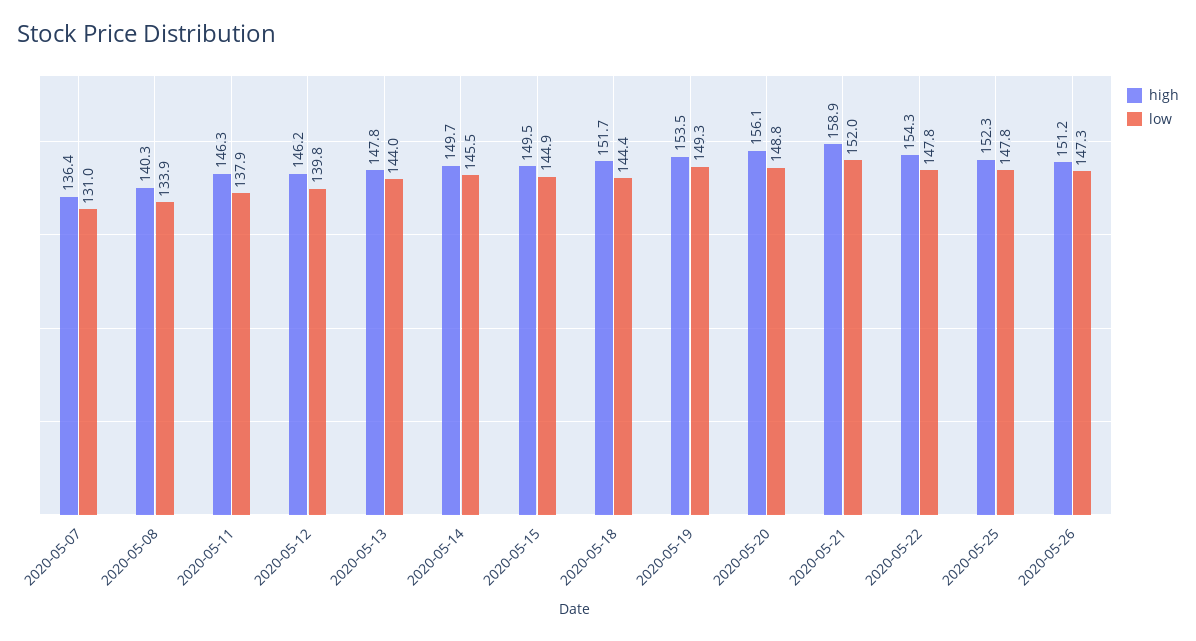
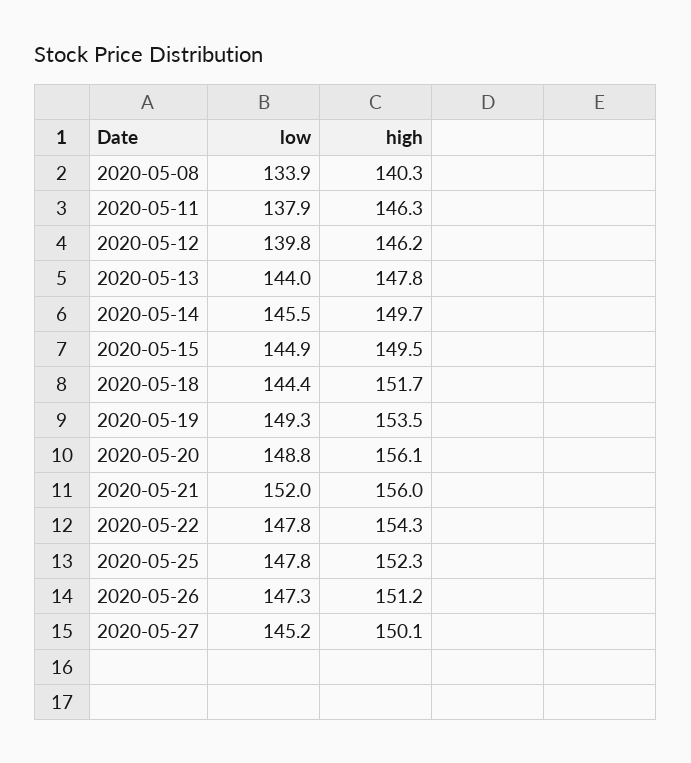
high, 2020-05-07: 136.4 -> none
low, 2020-05-07: 131 -> none
high, 2020-05-21: 158.9 -> 156
low, 2020-05-27: none -> 145.2
high, 2020-05-27: none -> 150.1

